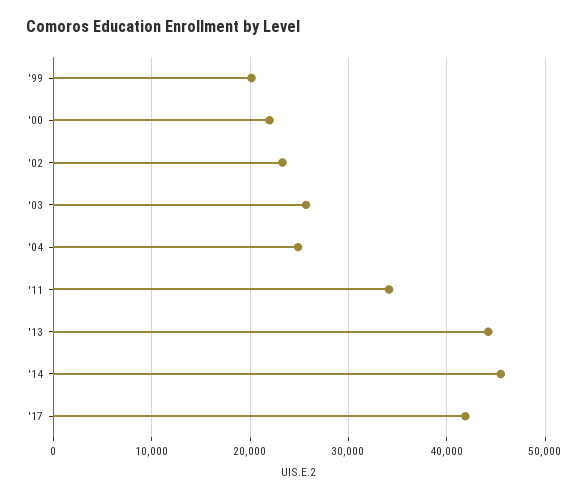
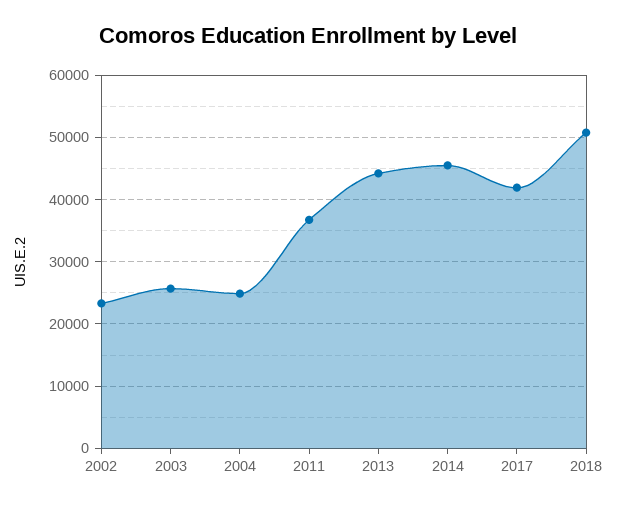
'99: 20000 -> none
'00: 22000 -> none
'11: 34000 -> 37000
2018: none -> 51000

